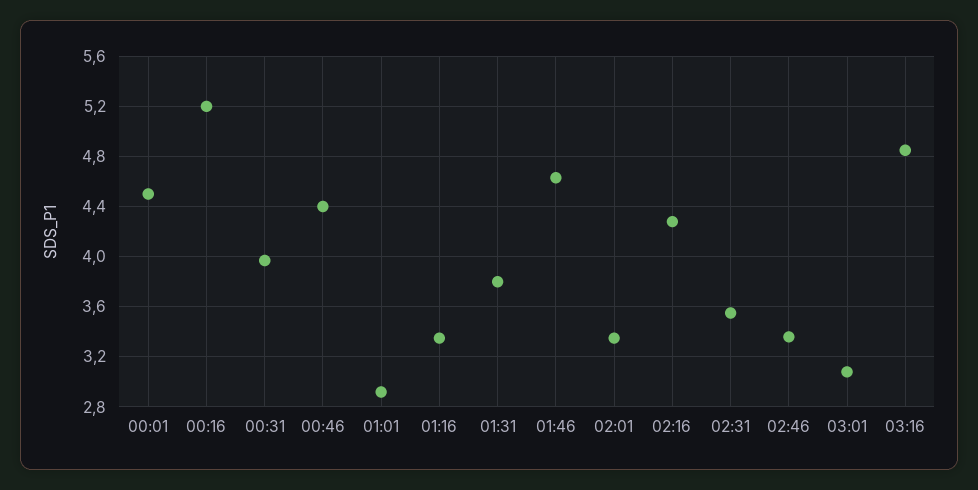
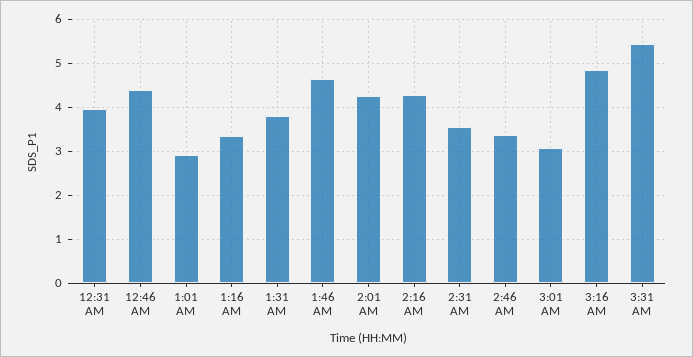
00:01: 4.5 -> none
00:16: 5.2 -> none
02:01: 3.35 -> 4.2
3:31 AM: none -> 5.4

